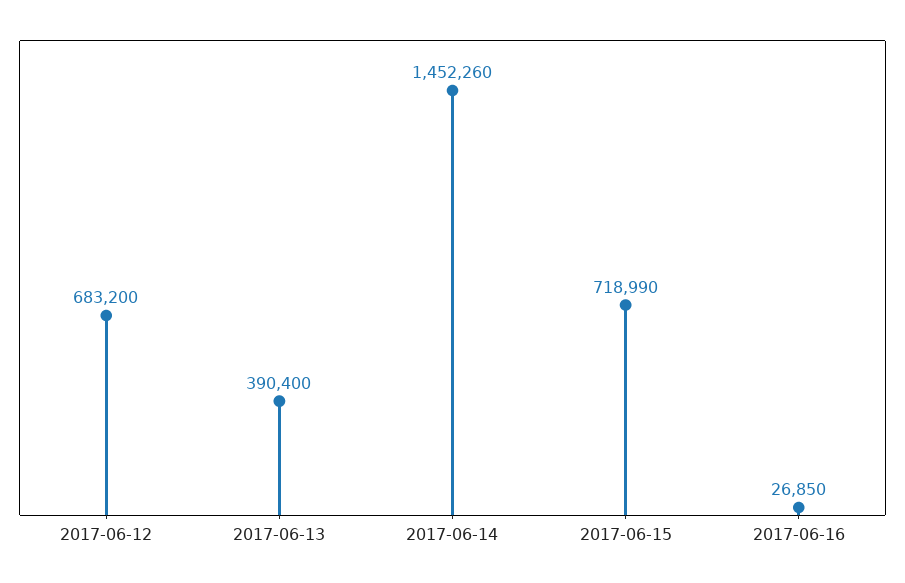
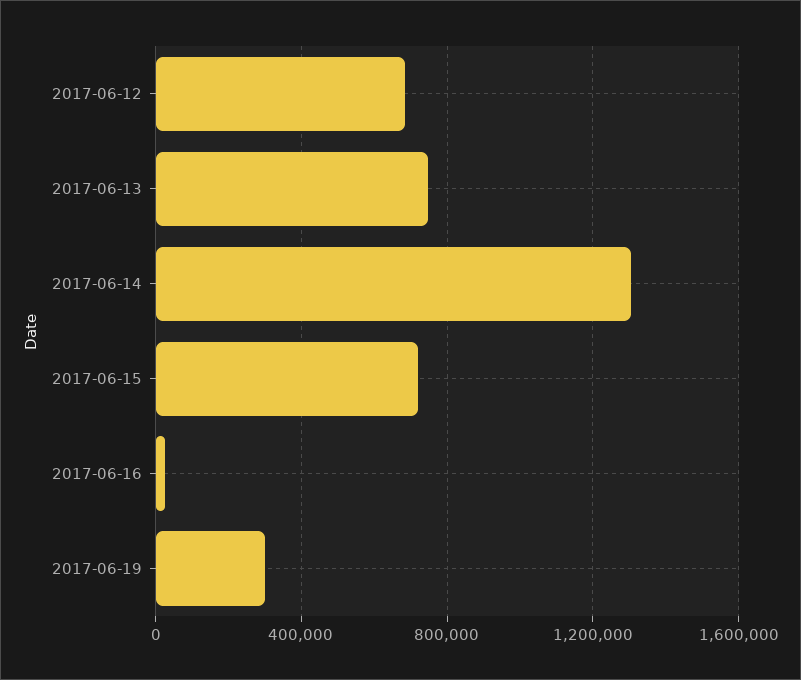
2017-06-13: 390400 -> 750000
2017-06-14: 1452260 -> 1300000
2017-06-19: none -> 300000

